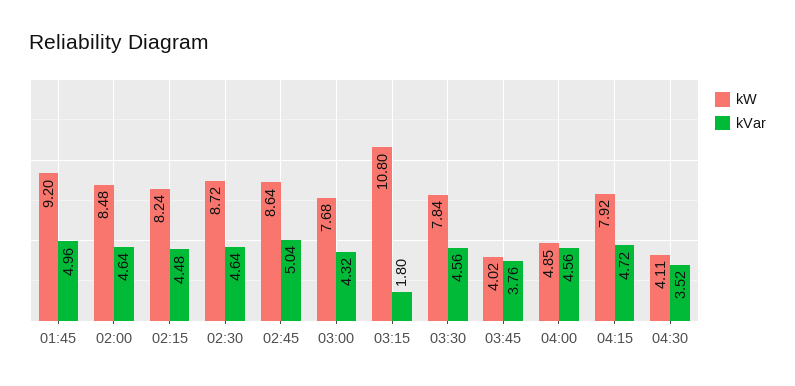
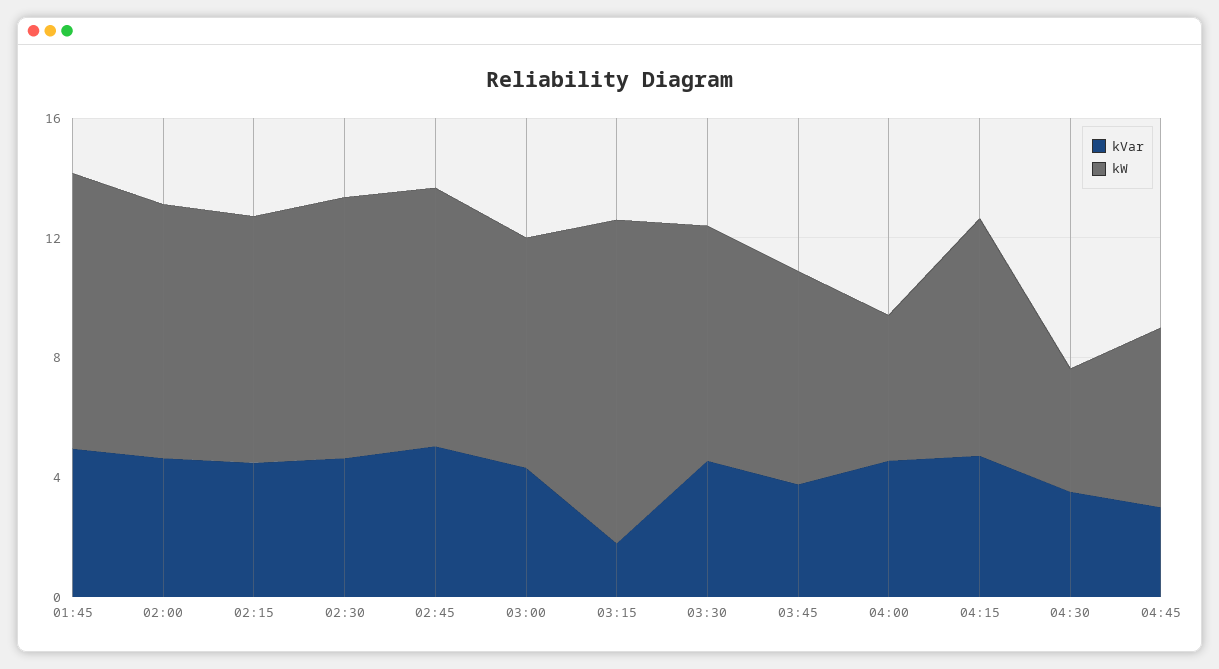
kW, 03:45: 4.02 -> 7
kVar, 04:45: none -> 3
kW, 04:45: none -> 6

